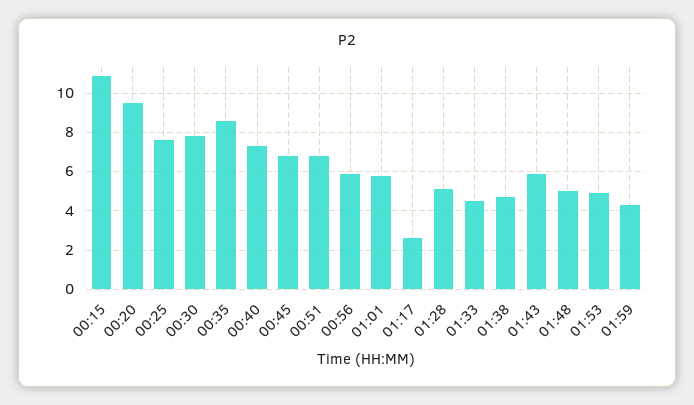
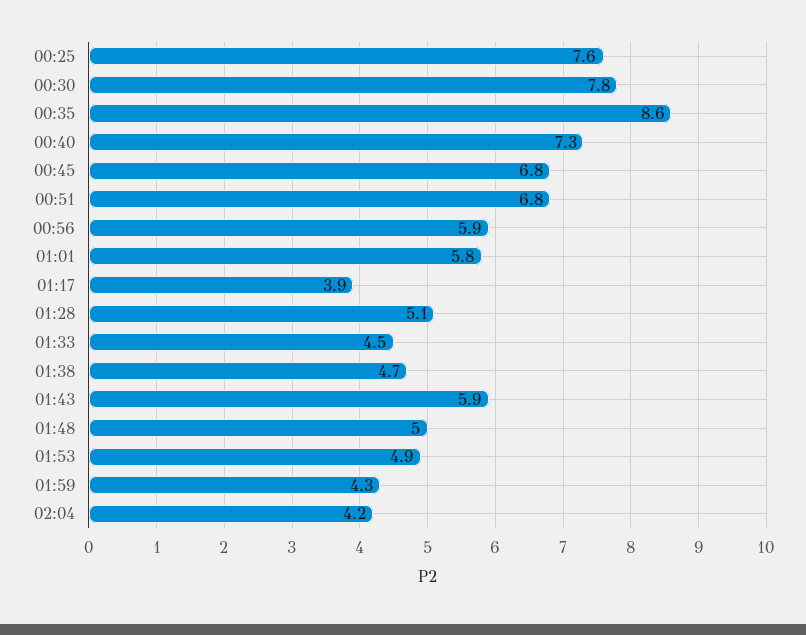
00:15: 11 -> none
00:20: 9.5 -> none
01:17: 2.5 -> 3.9
02:04: none -> 4.2

